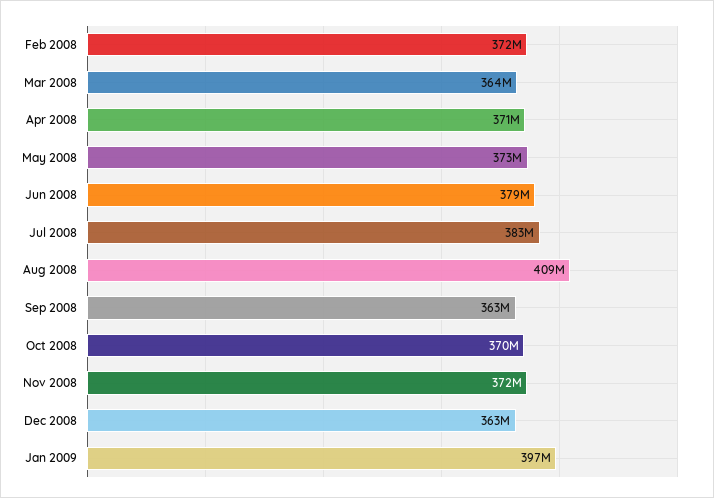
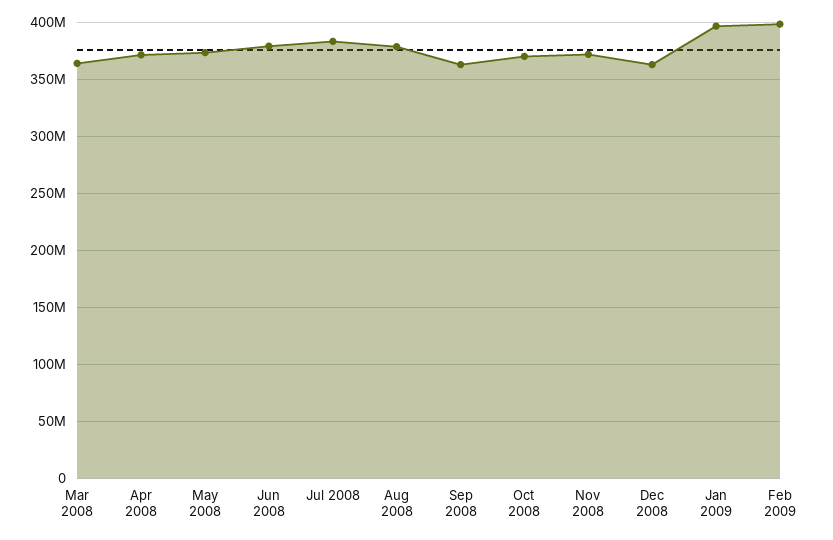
Feb 2008: 372000000 -> none
Aug 2008: 409000000 -> 380000000
Feb 2009: none -> 400000000

